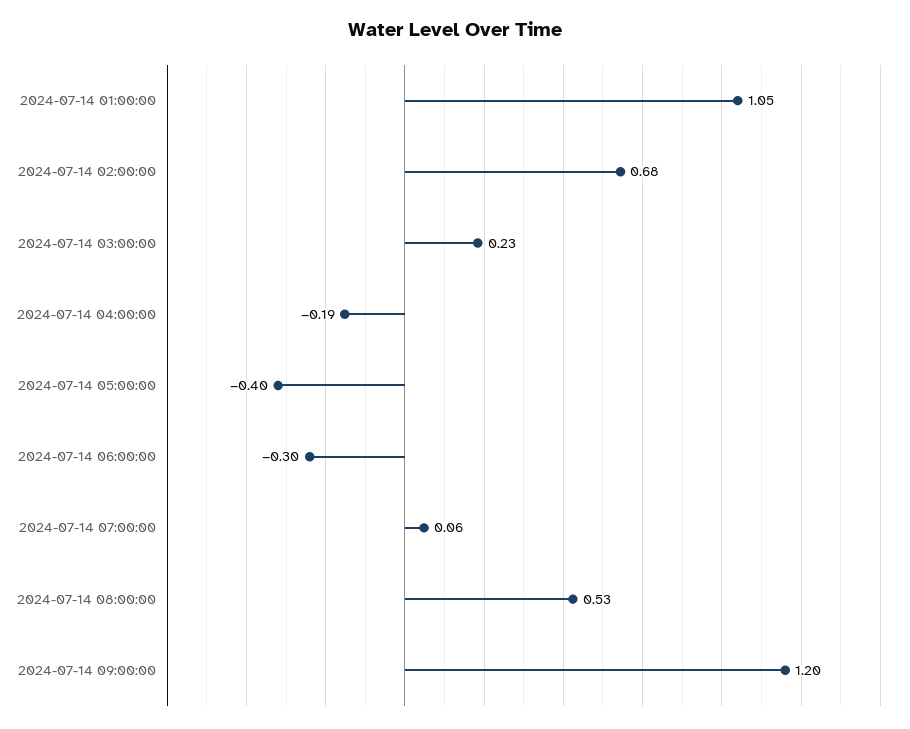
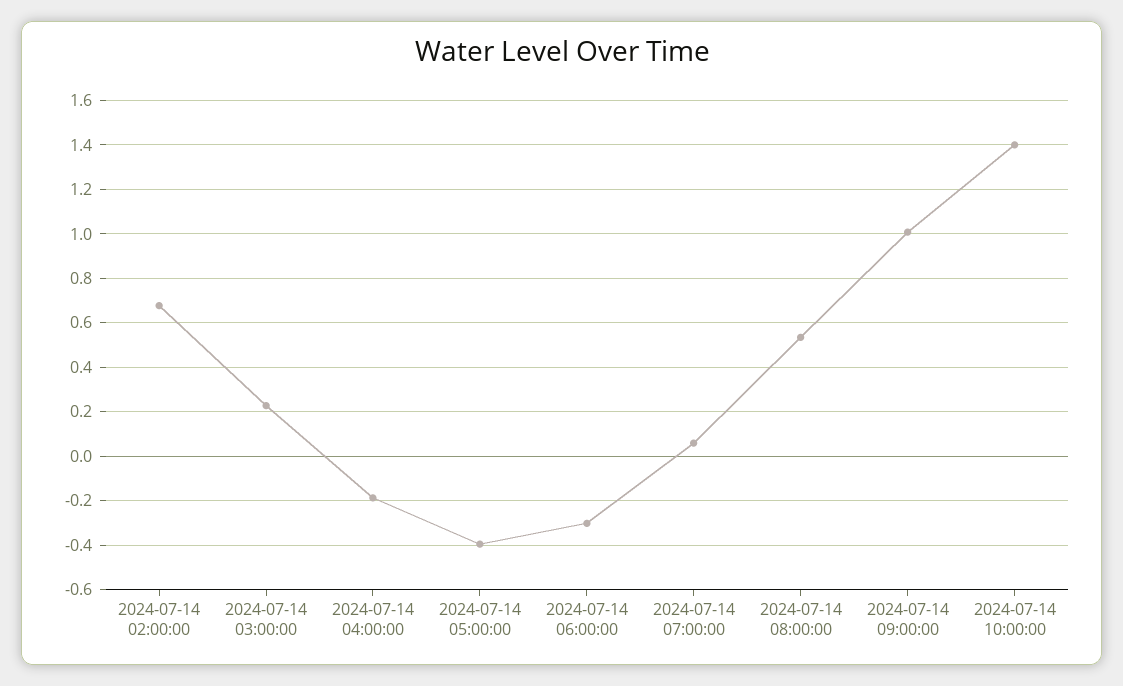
2024-07-14 01:00:00: 1.05 -> none
2024-07-14 09:00:00: 1.2 -> 1
2024-07-14 10:00:00: none -> 1.4

